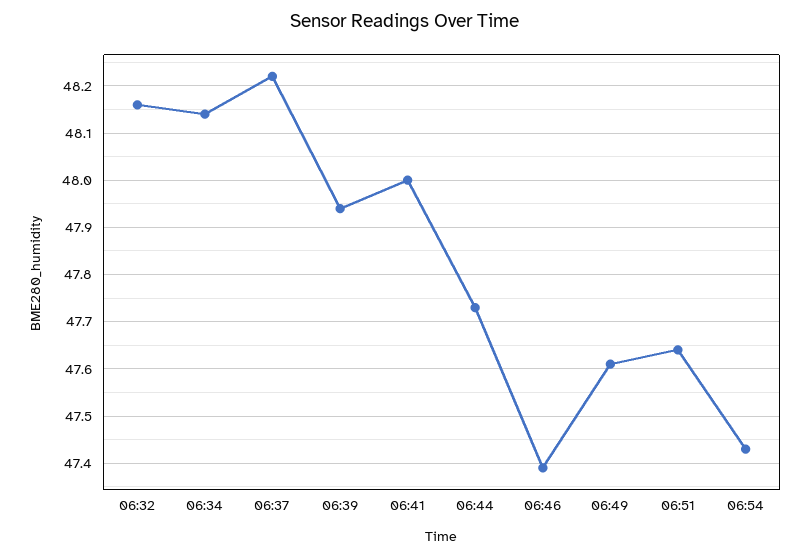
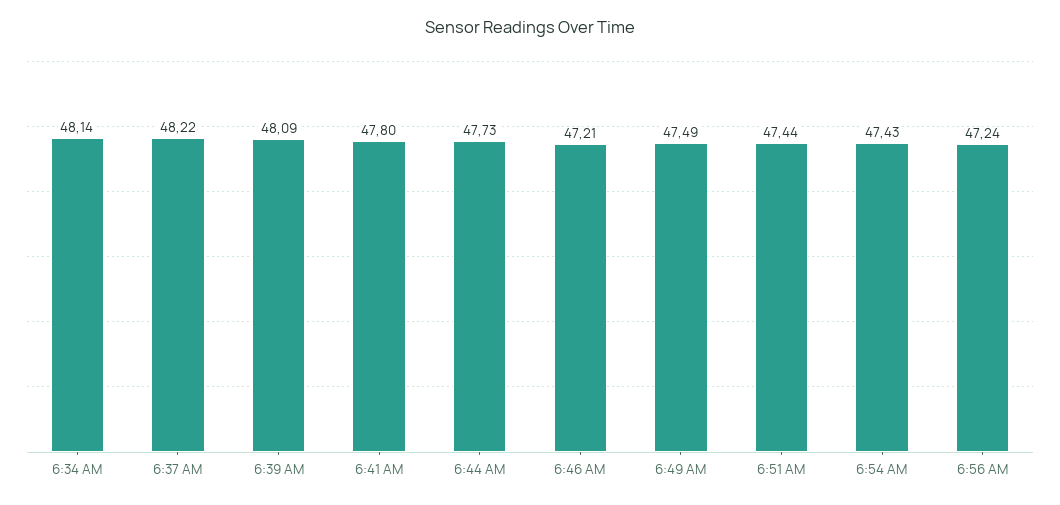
06:32: 48.15 -> none
06:39: 47.95 -> 48.09
06:41: 48 -> 47.8
06:46: 47.4 -> 47.21
06:49: 47.6 -> 47.49
06:51: 47.65 -> 47.44
6:56 AM: none -> 47.24

